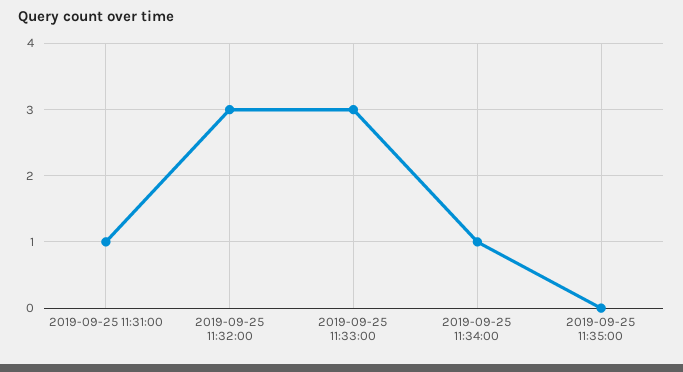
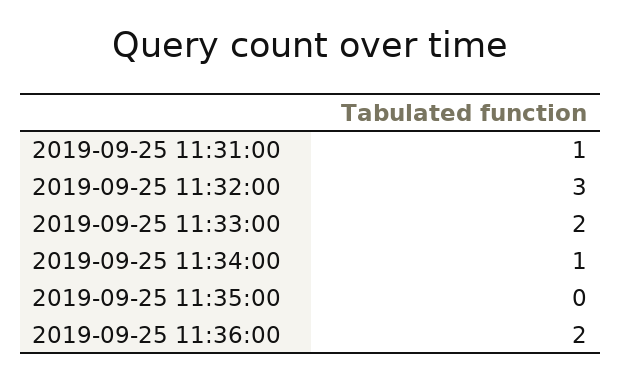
2019-09-25 11:33:00: 3 -> 2
2019-09-25 11:36:00: none -> 2

